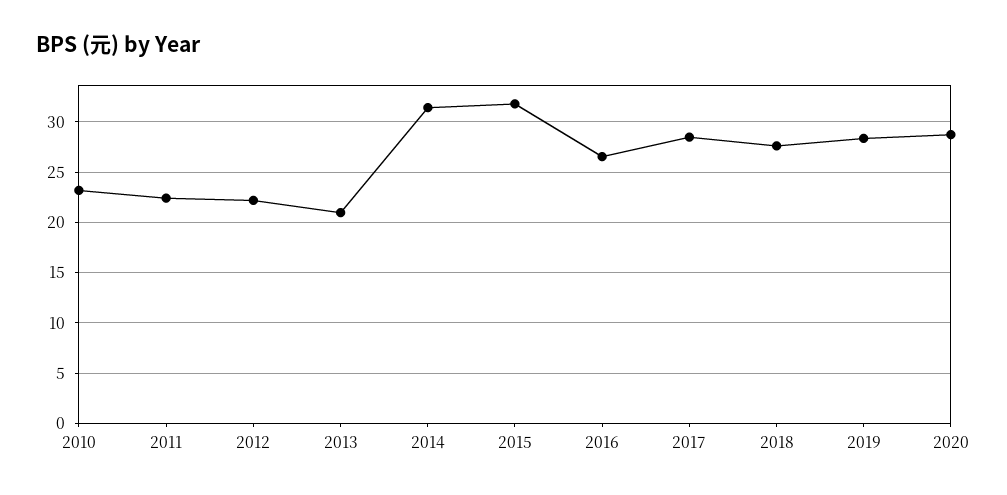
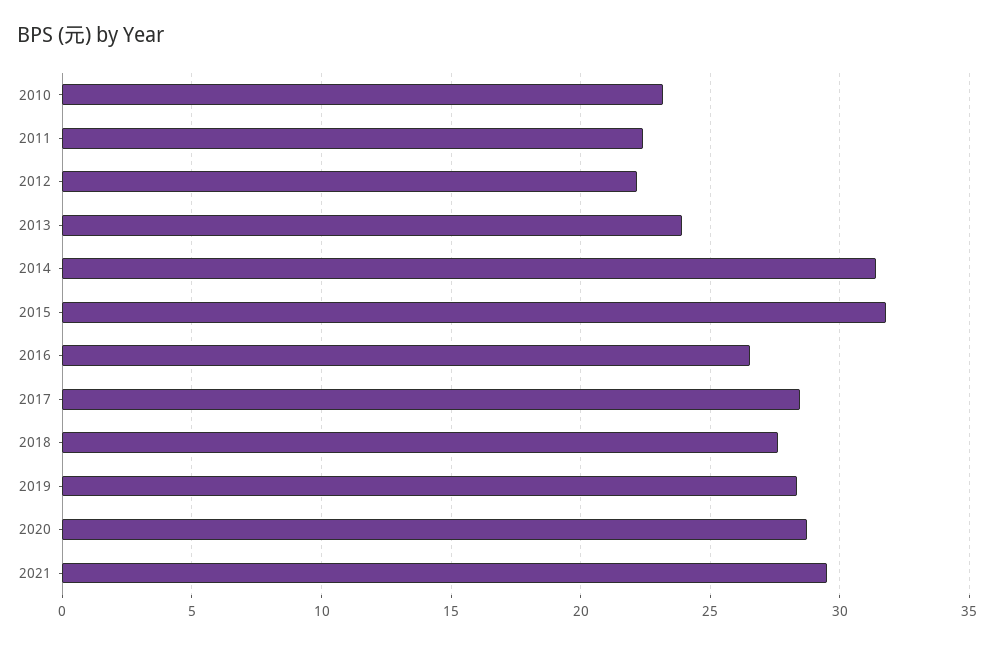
2013: 21 -> 24
2021: none -> 29.5

